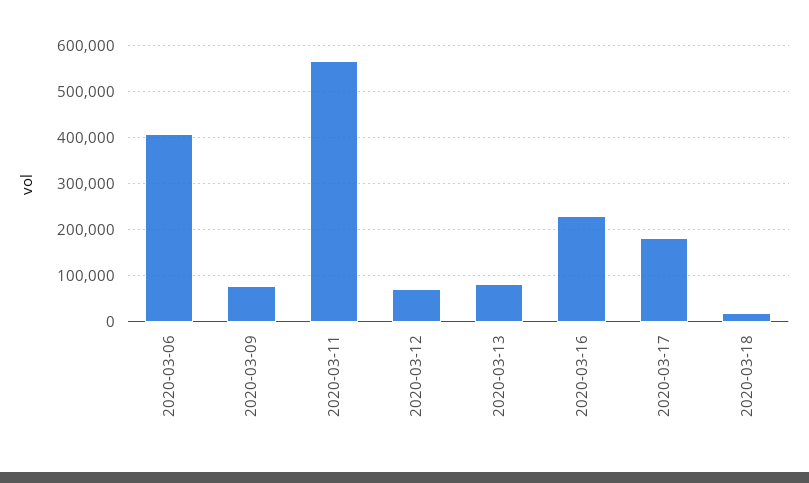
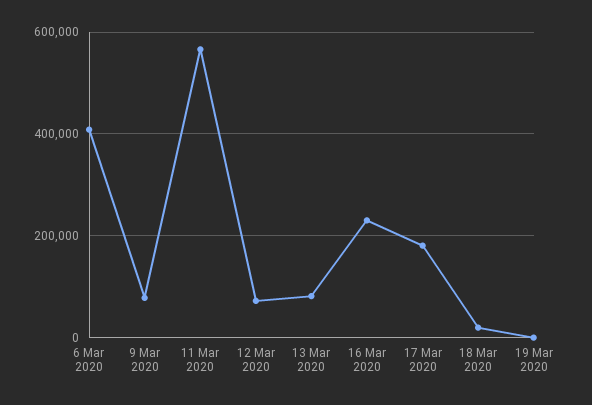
19 Mar 2020: none -> 0

